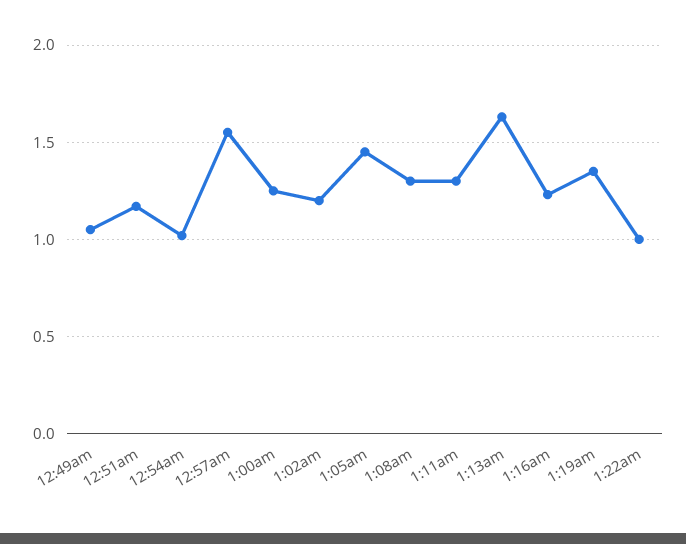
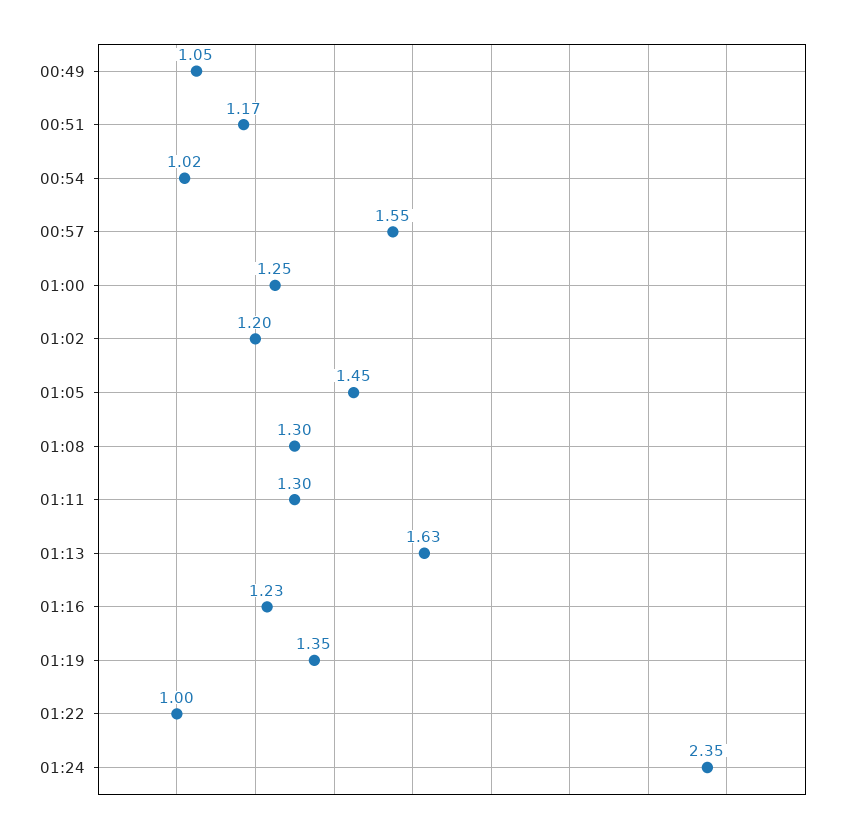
01:24: none -> 2.35

